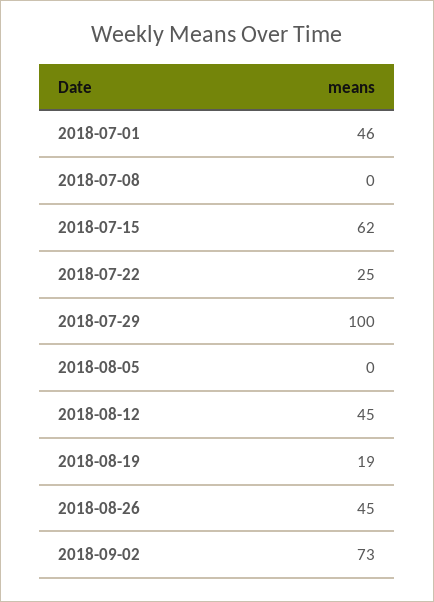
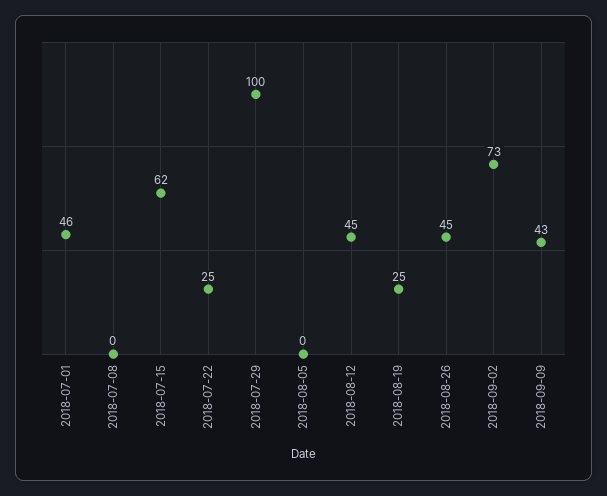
2018-08-19: 19 -> 25
2018-09-09: none -> 43

